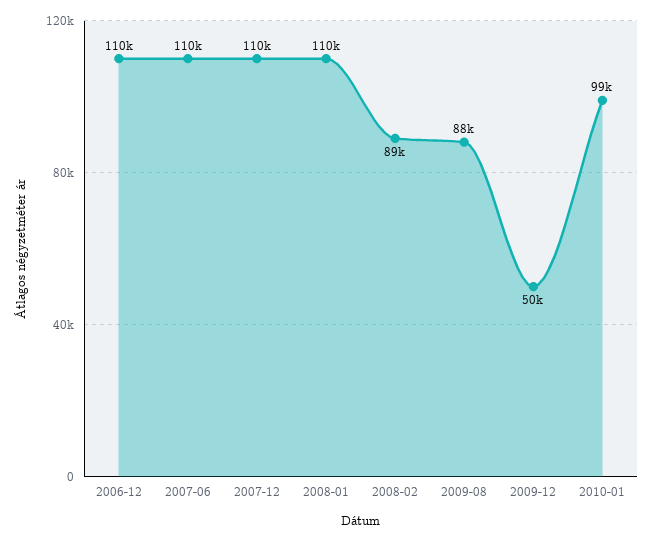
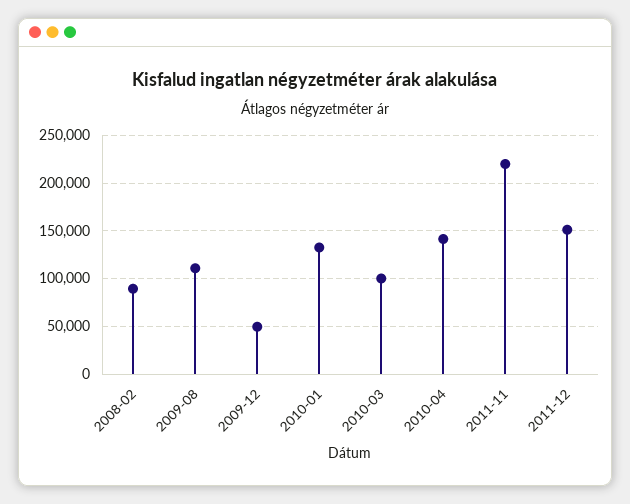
2006-12: 110000 -> none
2007-06: 110000 -> none
2007-12: 110000 -> none
2008-01: 110000 -> none
2009-08: 88000 -> 110000
2010-01: 99000 -> 130000
2010-03: none -> 100000
2010-04: none -> 140000
2011-11: none -> 220000
2011-12: none -> 150000

